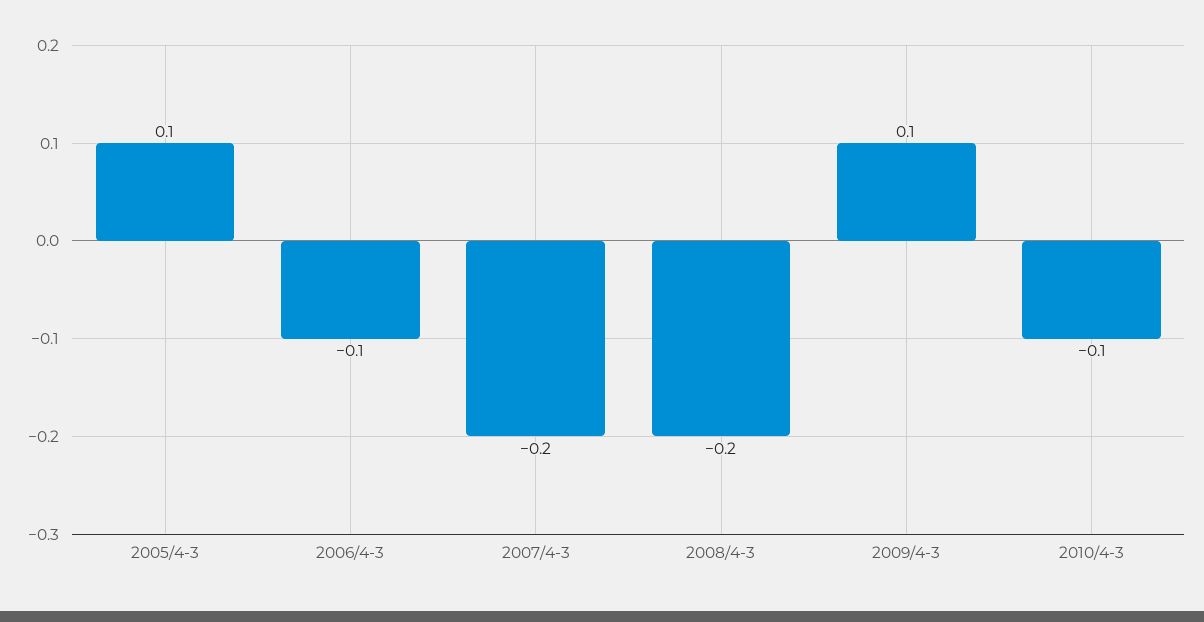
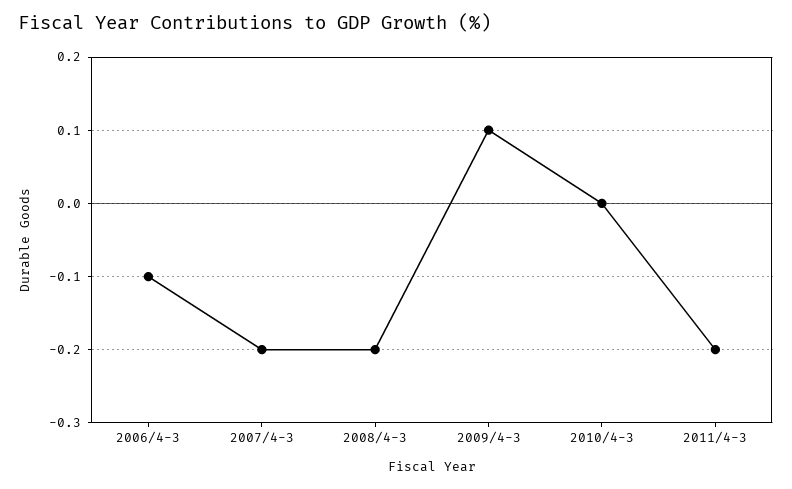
2005/4-3: 0.1 -> none
2010/4-3: -0.1 -> 0
2011/4-3: none -> -0.2

